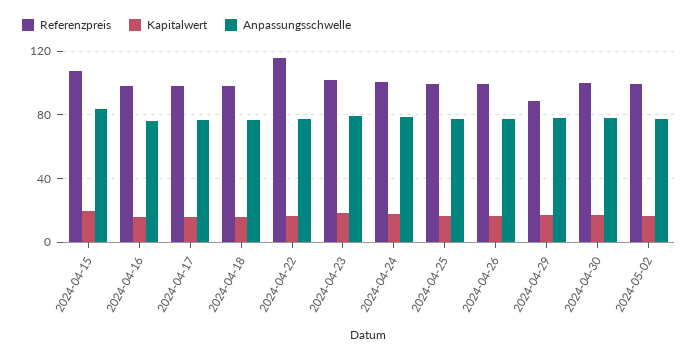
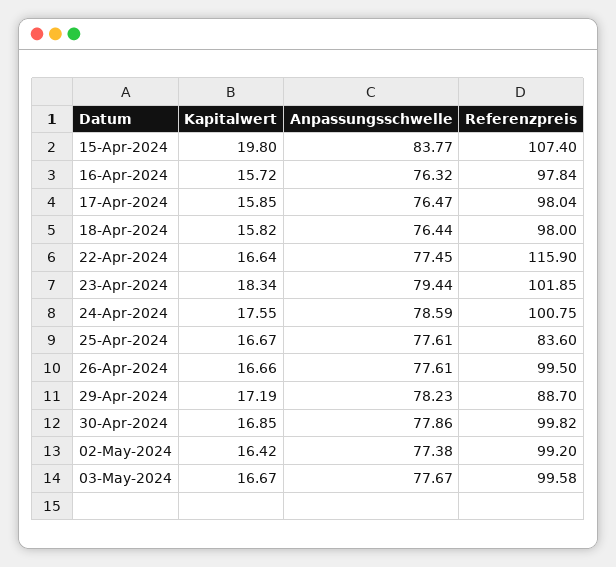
Referenzpreis, 2024-04-25: 100 -> 83.6
Kapitalwert, 03-May-2024: none -> 16.67
Anpassungsschwelle, 03-May-2024: none -> 77.67
Referenzpreis, 03-May-2024: none -> 99.58

